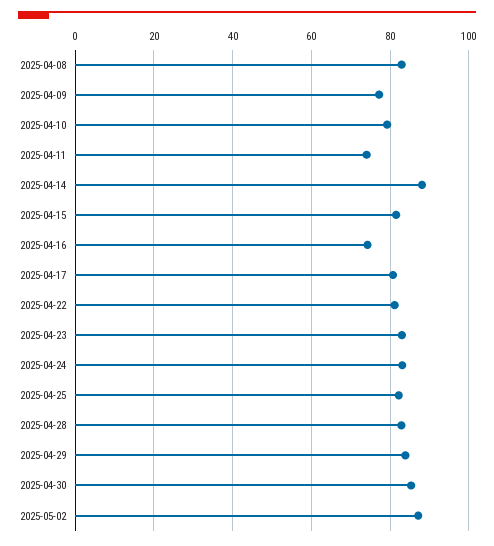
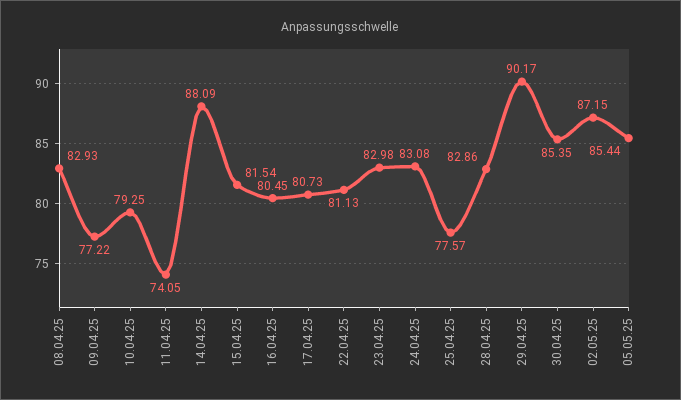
2025-04-16: 74 -> 80.45
2025-04-25: 82 -> 77.57
2025-04-29: 84 -> 90.17
05.05.25: none -> 85.44

